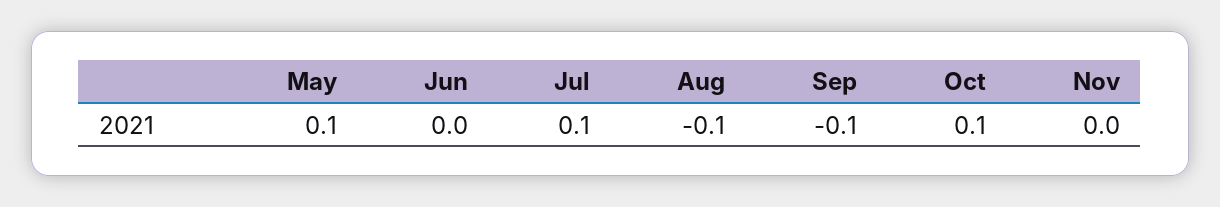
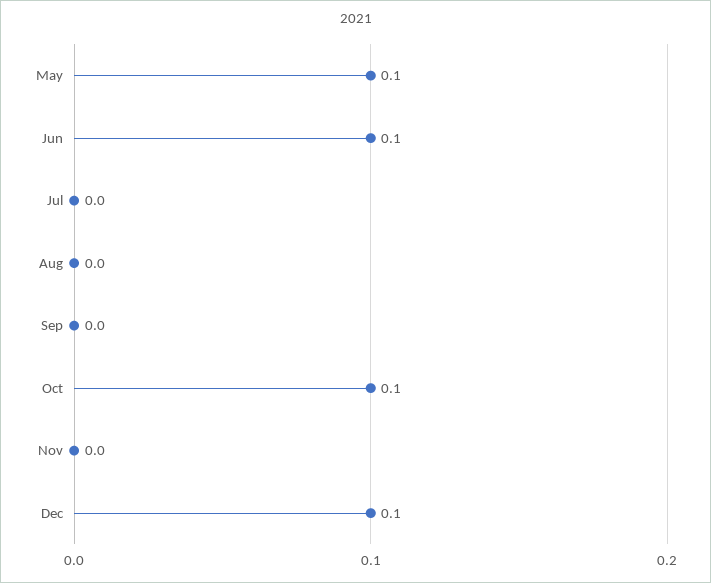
Jun: 0 -> 0.1
Jul: 0.1 -> 0
Aug: -0.1 -> 0
Sep: -0.1 -> 0
Dec: none -> 0.1

